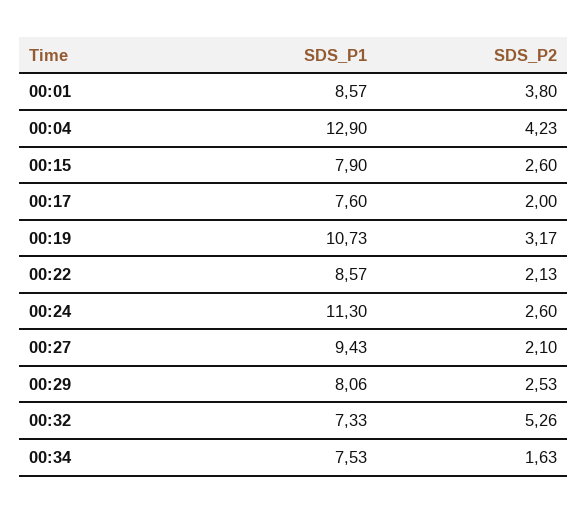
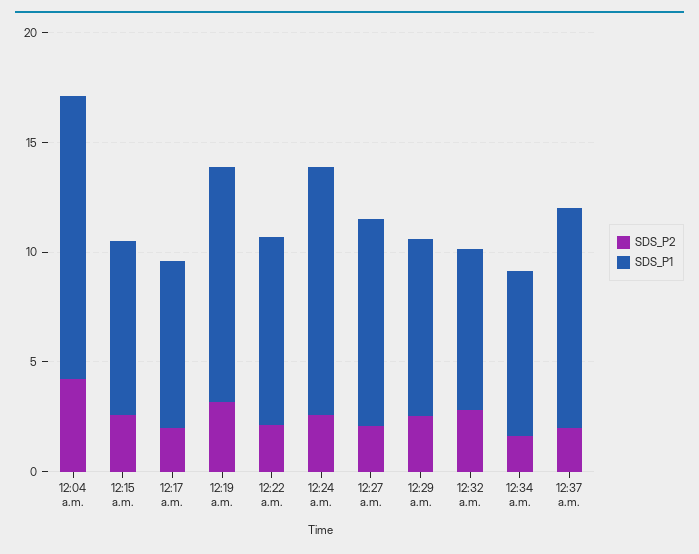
SDS_P1, 00:01: 8.57 -> none
SDS_P2, 00:01: 3.8 -> none
SDS_P2, 00:32: 5.26 -> 3
SDS_P2, 12:37 a.m.: none -> 2
SDS_P1, 12:37 a.m.: none -> 10

